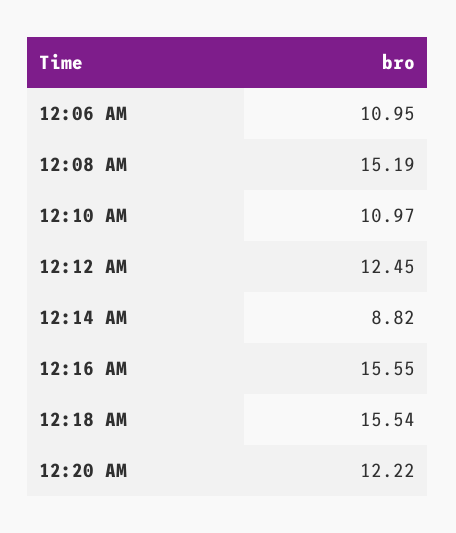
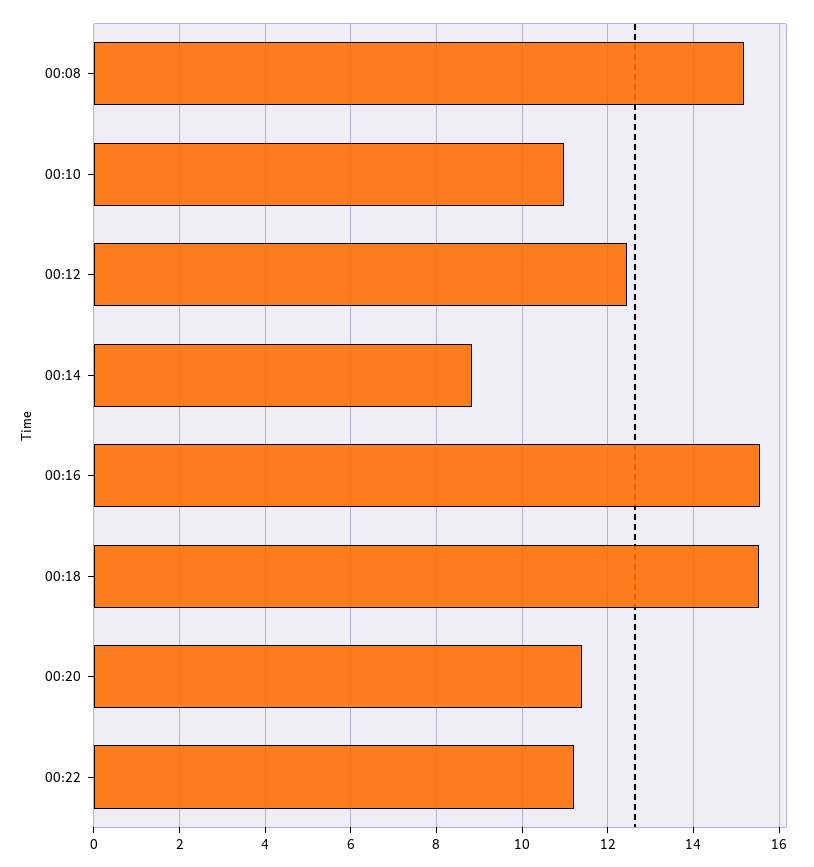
12:06 AM: 10.95 -> none
12:20 AM: 12.22 -> 11.4
00:22: none -> 11.2

